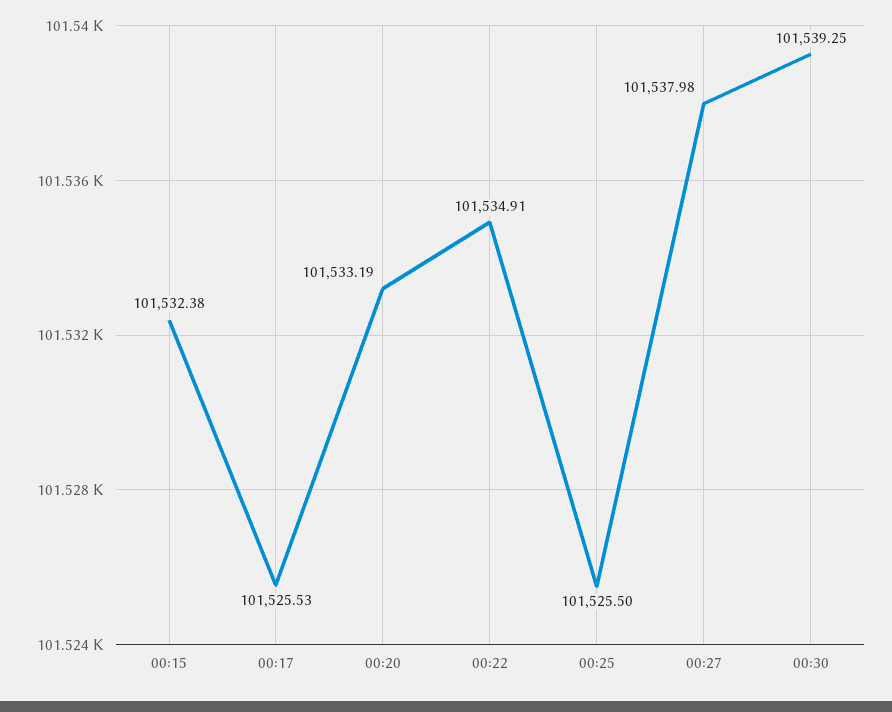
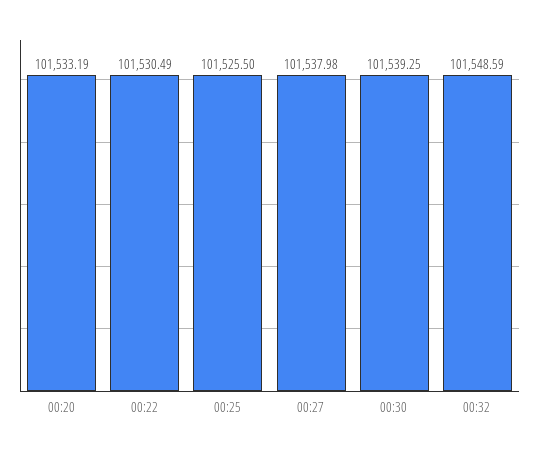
00:15: 101532.38 -> none
00:17: 101525.53 -> none
00:22: 101534.91 -> 101530.49
00:32: none -> 101548.59

